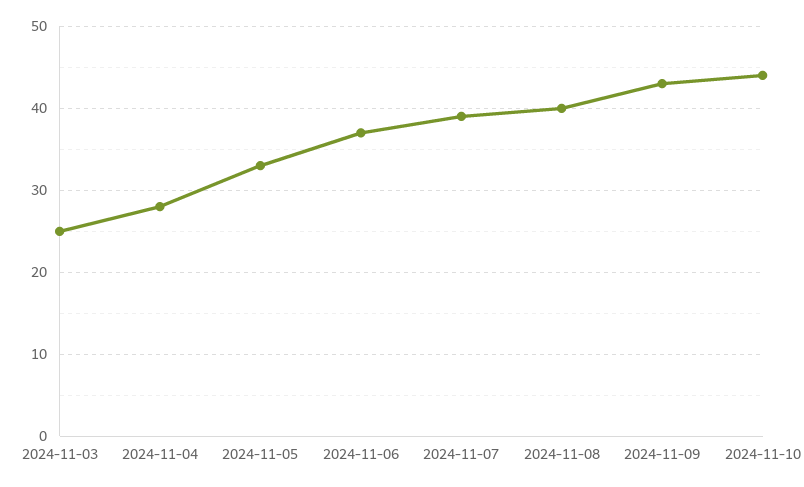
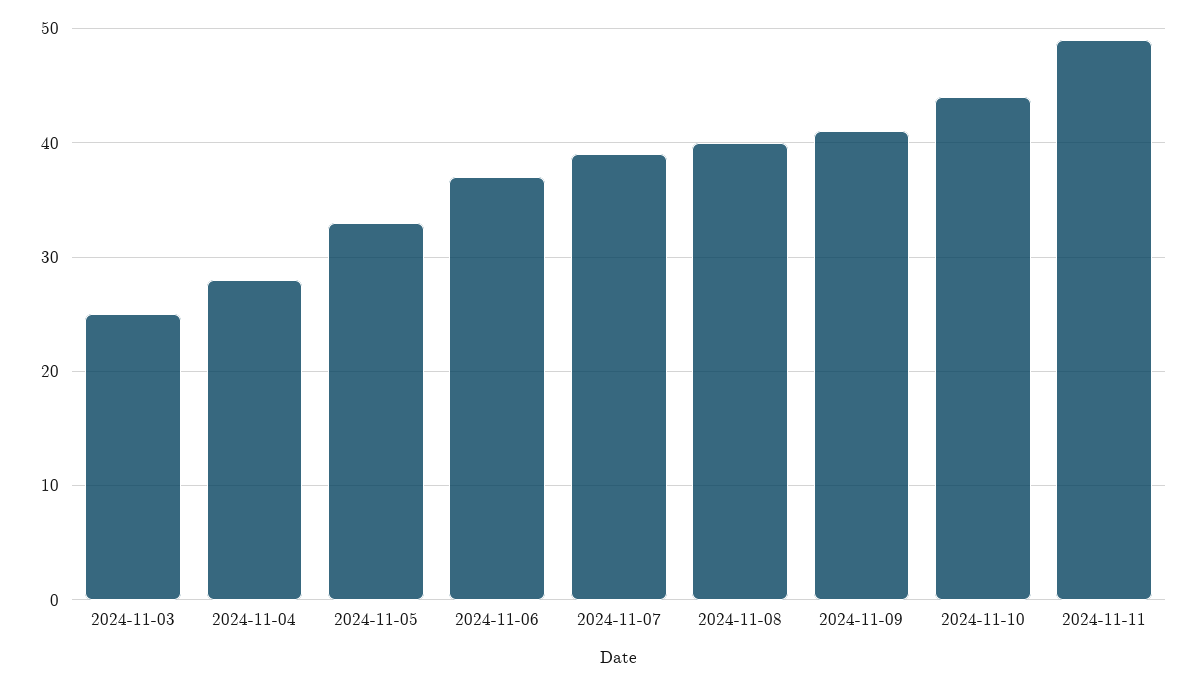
2024-11-09: 43 -> 41
2024-11-11: none -> 49

